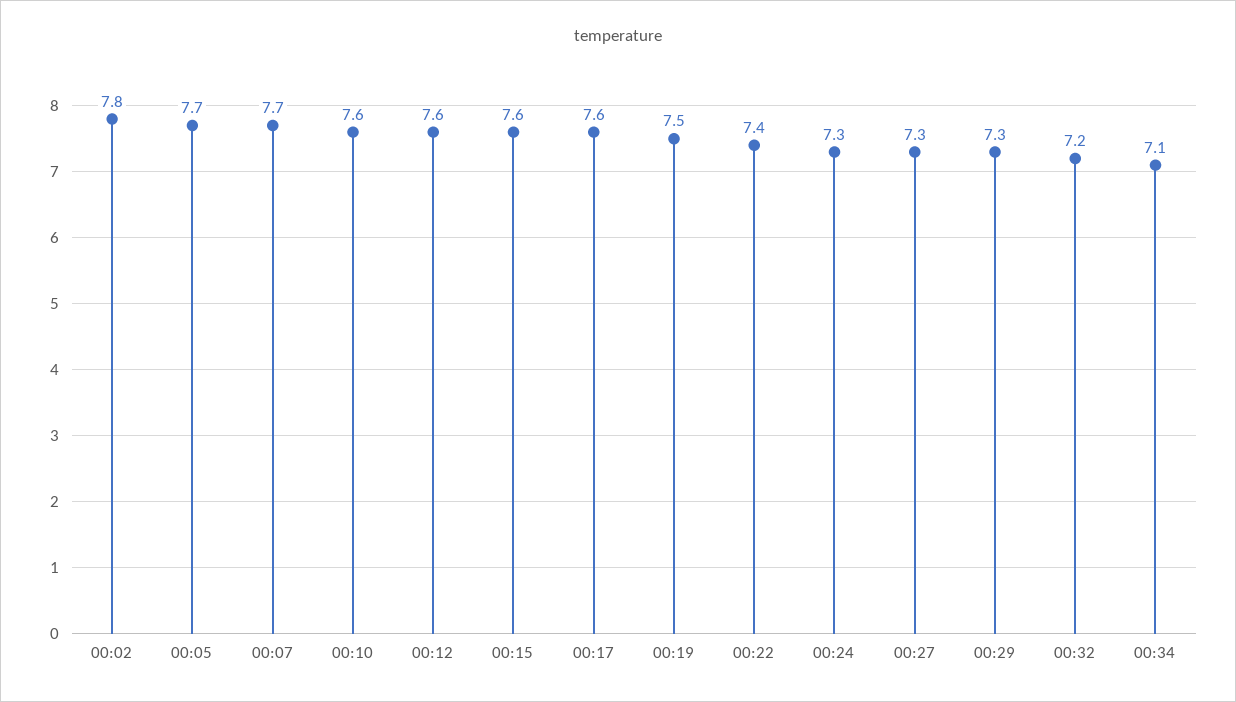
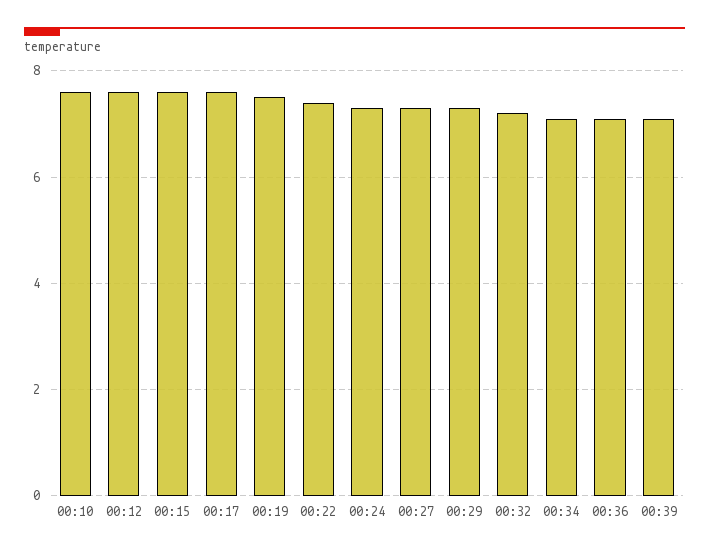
00:02: 7.8 -> none
00:05: 7.7 -> none
00:07: 7.7 -> none
00:36: none -> 7
00:39: none -> 7

